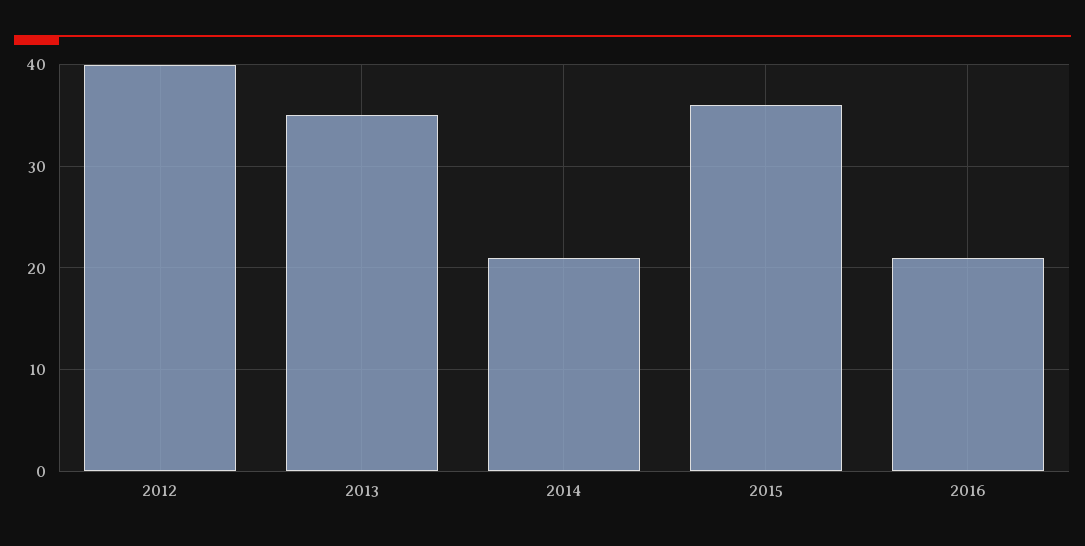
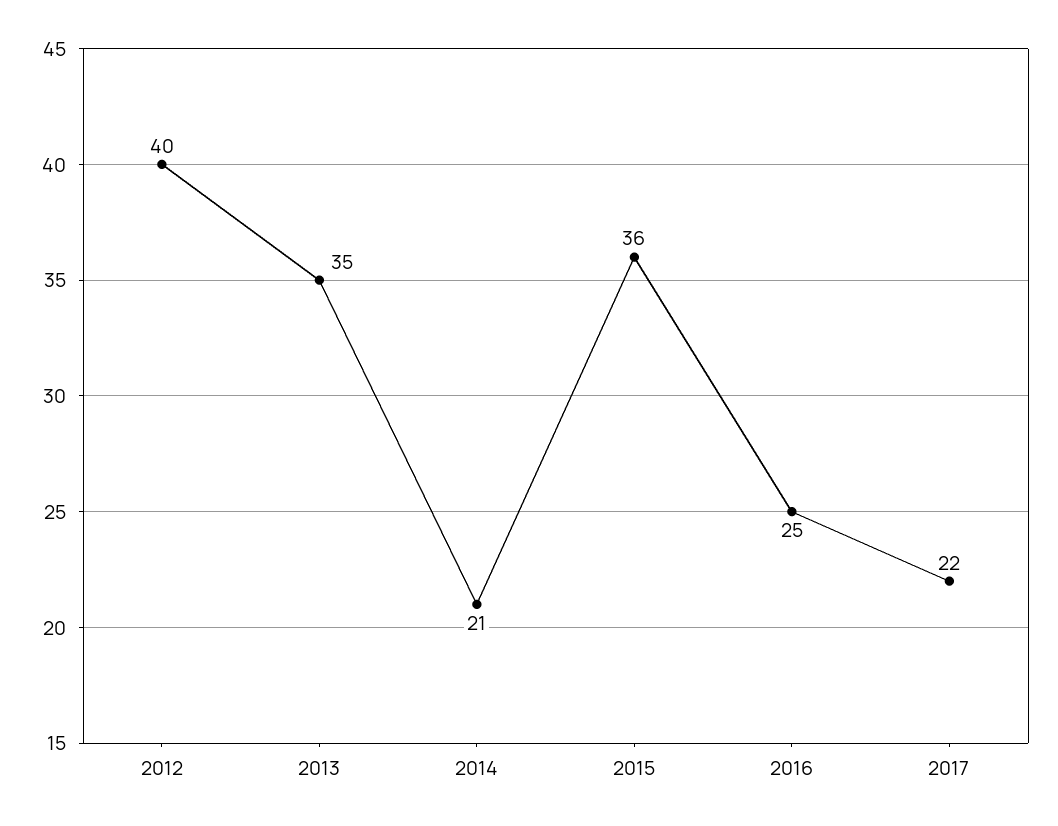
2016: 21 -> 25
2017: none -> 22

